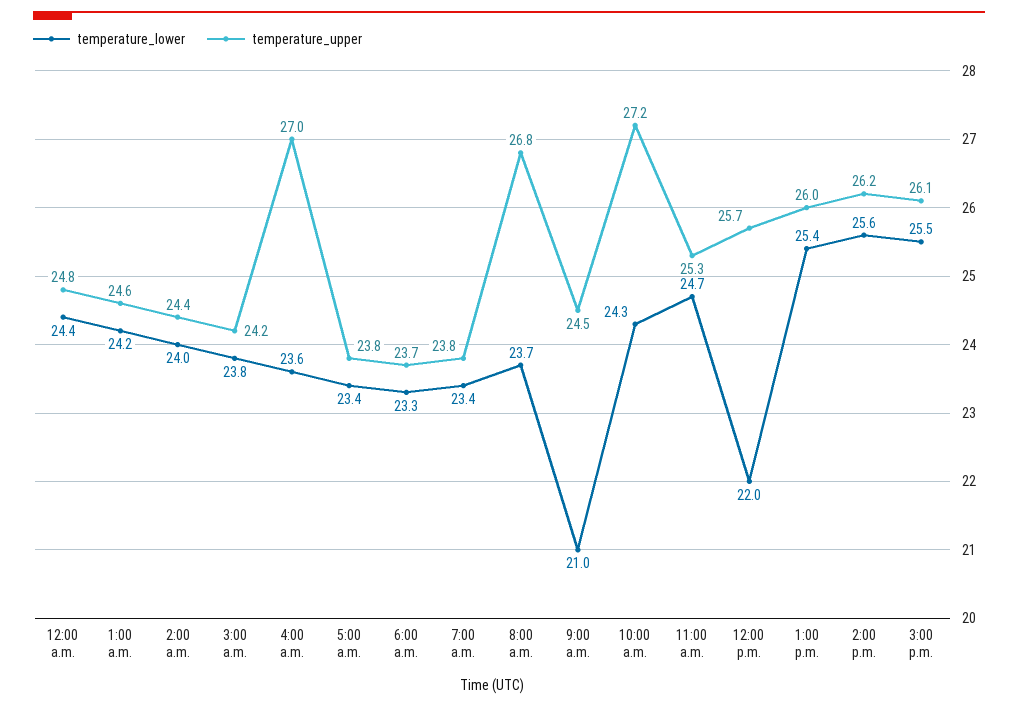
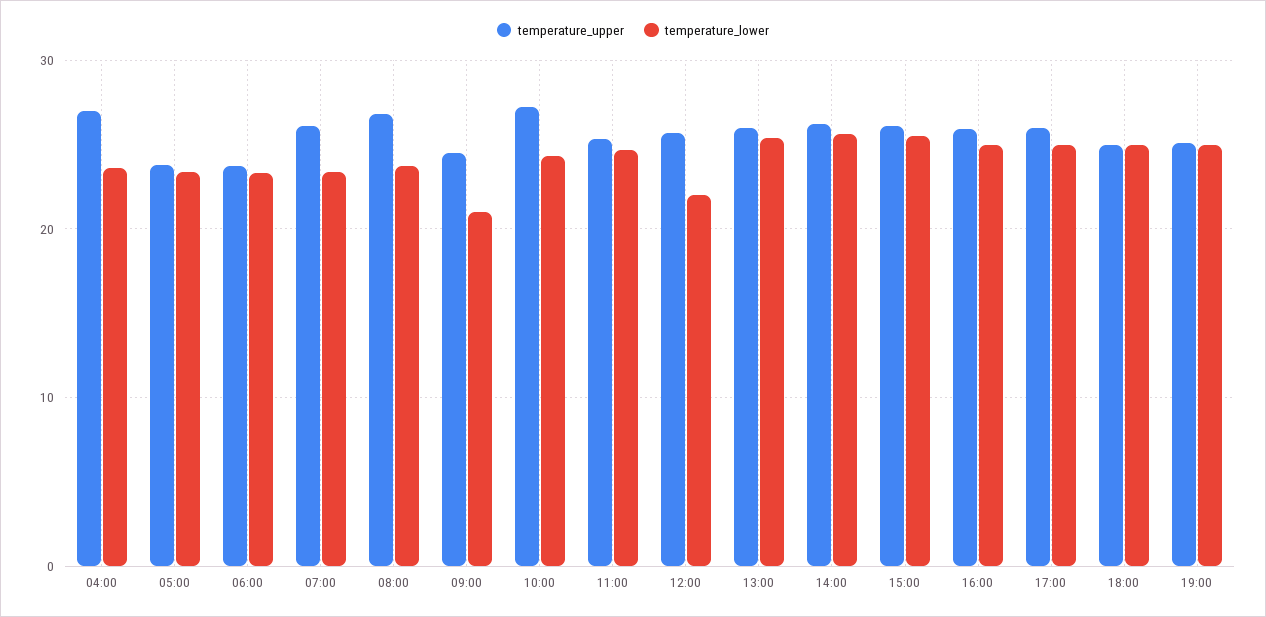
temperature_lower, 12:00 a.m.: 24.4 -> none
temperature_upper, 12:00 a.m.: 24.8 -> none
temperature_lower, 1:00 a.m.: 24.2 -> none
temperature_upper, 1:00 a.m.: 24.6 -> none
temperature_lower, 2:00 a.m.: 24 -> none
temperature_upper, 2:00 a.m.: 24.4 -> none
temperature_lower, 3:00 a.m.: 23.8 -> none
temperature_upper, 3:00 a.m.: 24.2 -> none
temperature_upper, 7:00 a.m.: 23.8 -> 26
temperature_upper, 16:00: none -> 26
temperature_lower, 16:00: none -> 25
temperature_upper, 17:00: none -> 26
temperature_lower, 17:00: none -> 25
temperature_upper, 18:00: none -> 25
temperature_lower, 18:00: none -> 25
temperature_upper, 19:00: none -> 25
temperature_lower, 19:00: none -> 25

